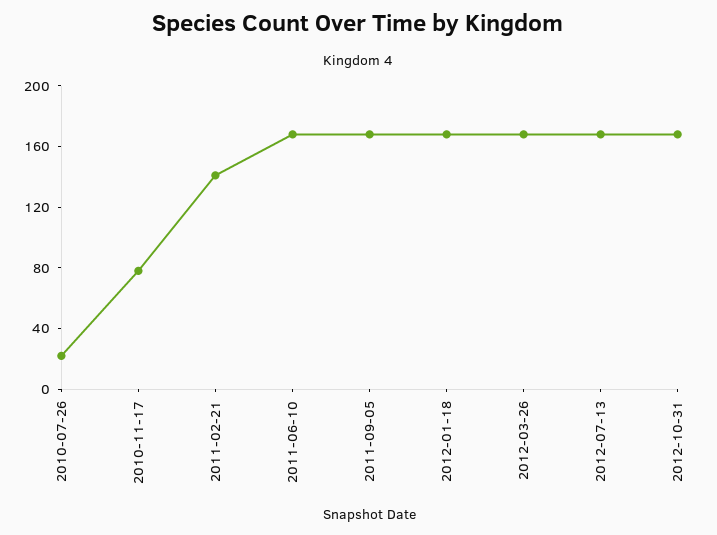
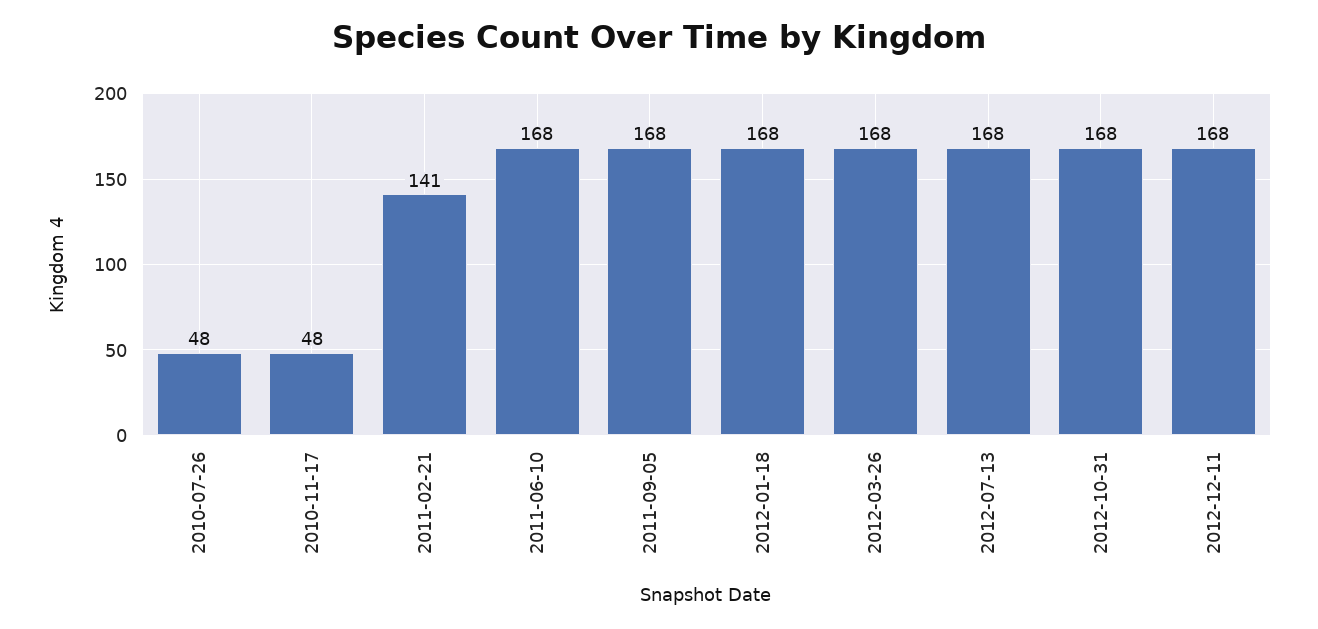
2010-07-26: 20 -> 48
2010-11-17: 80 -> 48
2012-12-11: none -> 168

